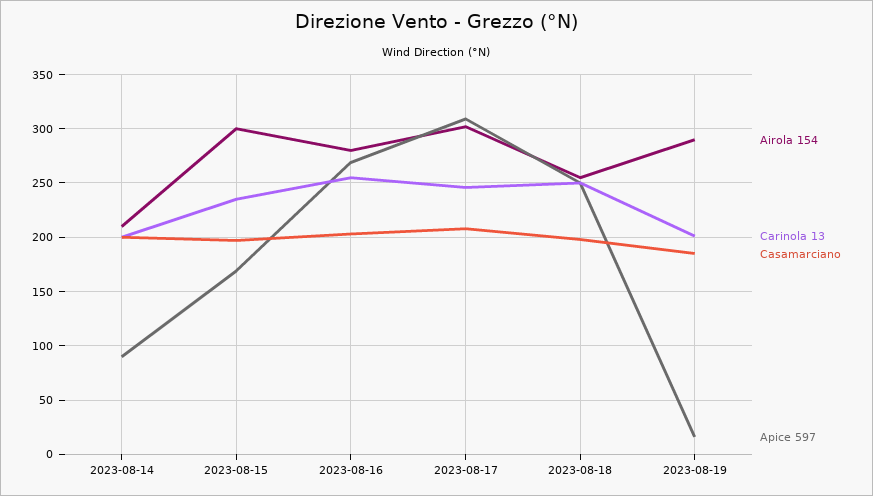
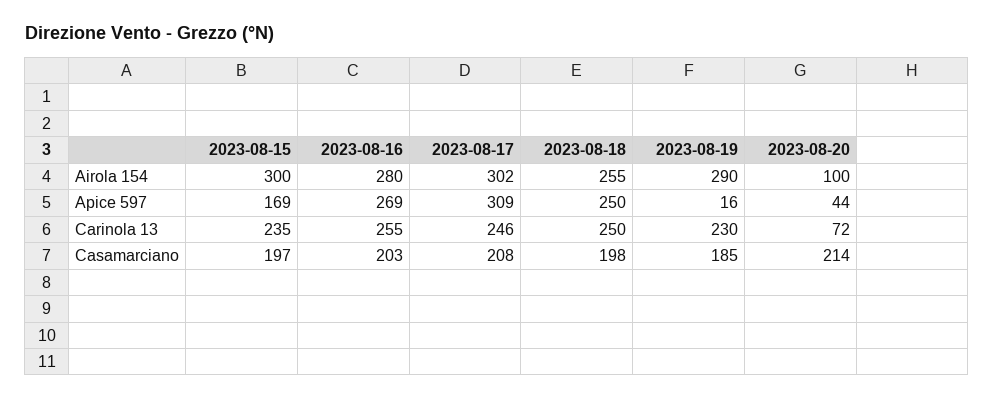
Airola 154, 2023-08-14: 210 -> none
Carinola 13, 2023-08-14: 200 -> none
Casamarciano, 2023-08-14: 200 -> none
Apice 597, 2023-08-14: 90 -> none
Carinola 13, 2023-08-19: 200 -> 230
Airola 154, 2023-08-20: none -> 100
Apice 597, 2023-08-20: none -> 44
Carinola 13, 2023-08-20: none -> 72
Casamarciano, 2023-08-20: none -> 214

